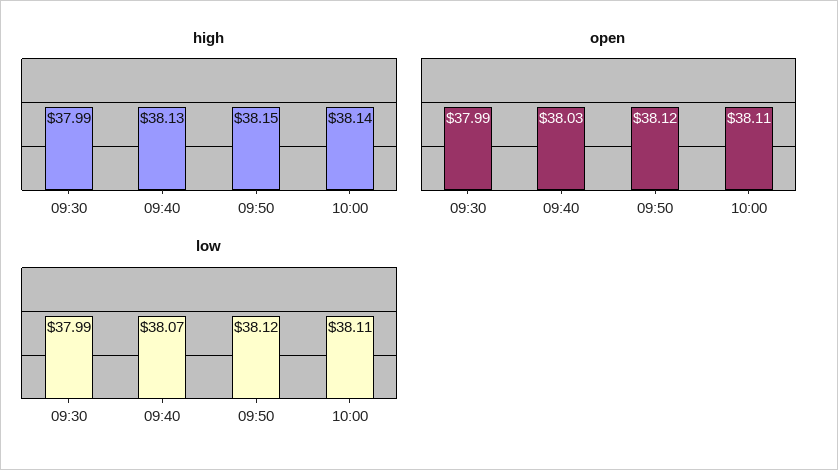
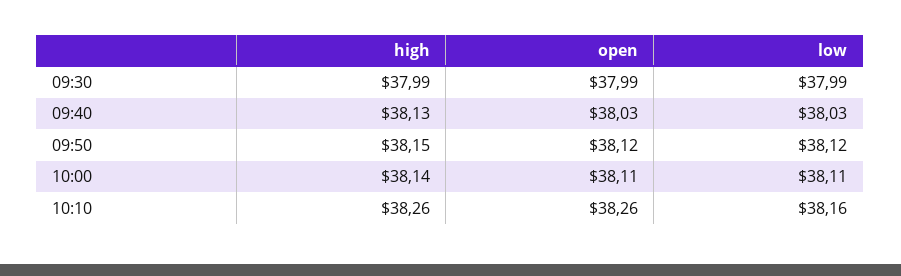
low, 09:40: 38.07 -> 38.03
high, 10:10: none -> 38.26
open, 10:10: none -> 38.26
low, 10:10: none -> 38.16

